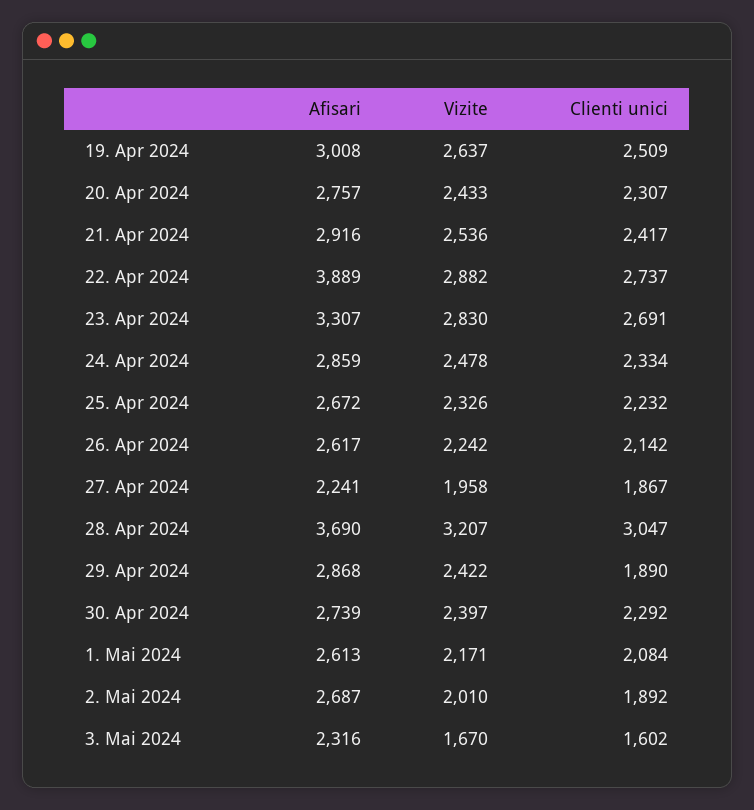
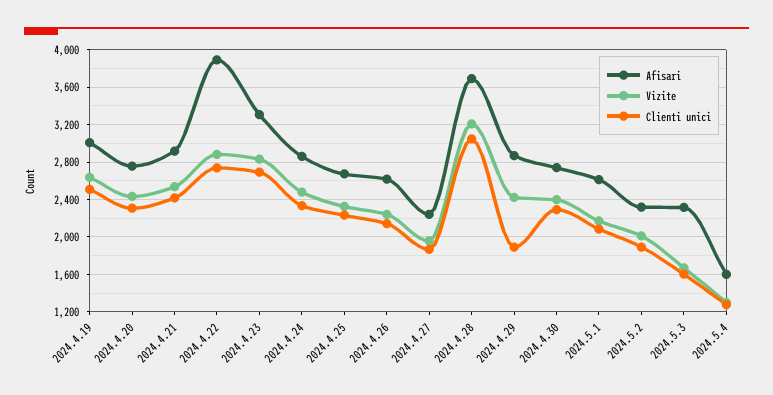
Afisari, 2. Mai 2024: 2687 -> 2300
Afisari, 2024.5.4: none -> 1600
Vizite, 2024.5.4: none -> 1300
Clienti unici, 2024.5.4: none -> 1300

